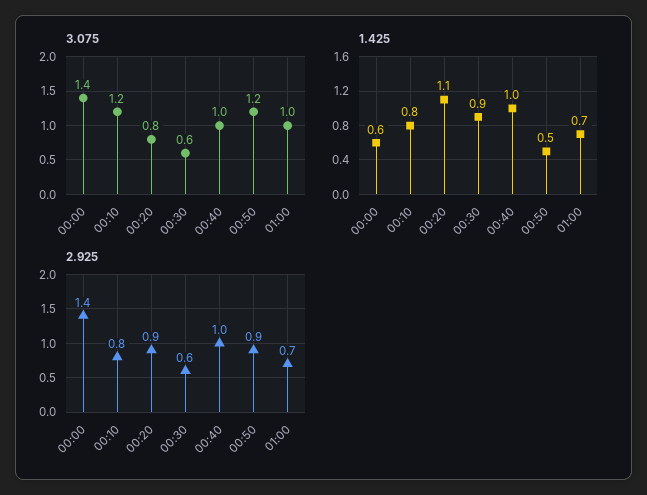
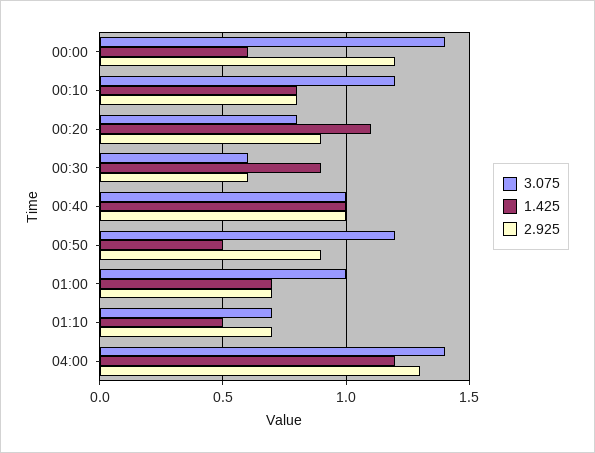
2.925, 00:00: 1.4 -> 1.2
3.075, 01:10: none -> 0.7
1.425, 01:10: none -> 0.5
2.925, 01:10: none -> 0.7
3.075, 04:00: none -> 1.4
1.425, 04:00: none -> 1.2
2.925, 04:00: none -> 1.3

